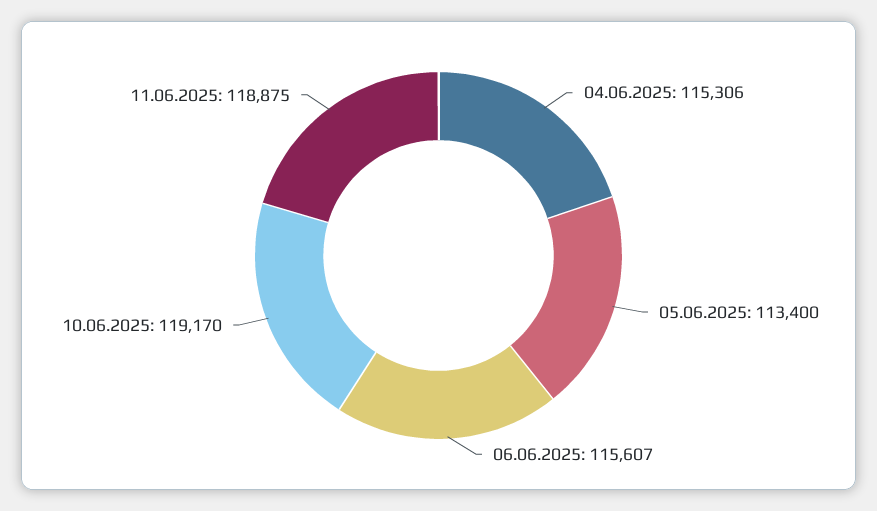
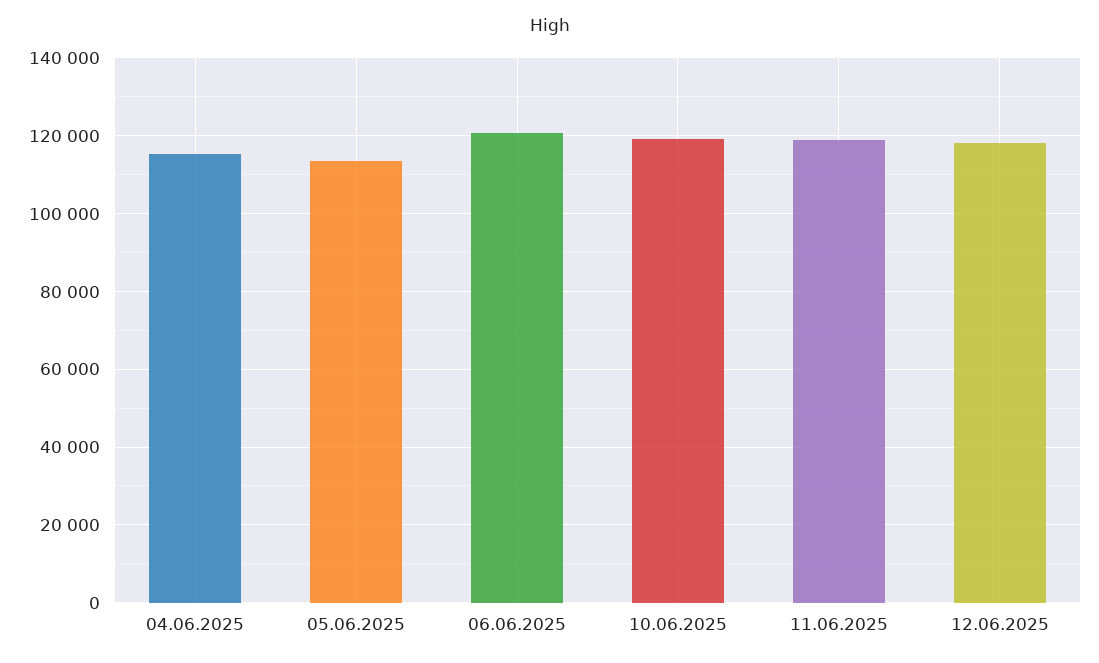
06.06.2025: 115607 -> 120000
12.06.2025: none -> 118000

